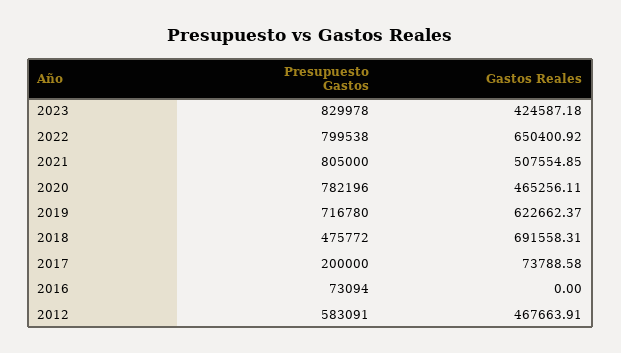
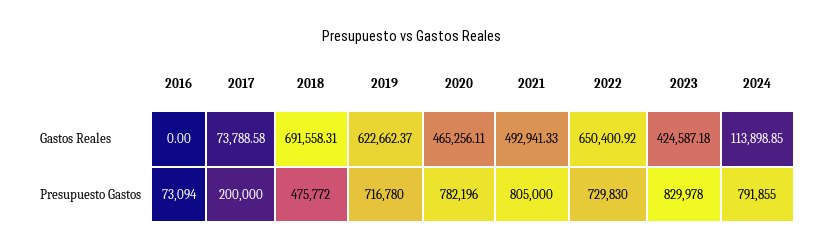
Presupuesto Gastos, 2022: 799538 -> 729830
Gastos Reales, 2021: 507554.85 -> 492941.33
Presupuesto Gastos, 2012: 583091 -> none
Gastos Reales, 2012: 467663.91 -> none
Gastos Reales, 2024: none -> 113898.85
Presupuesto Gastos, 2024: none -> 791855

